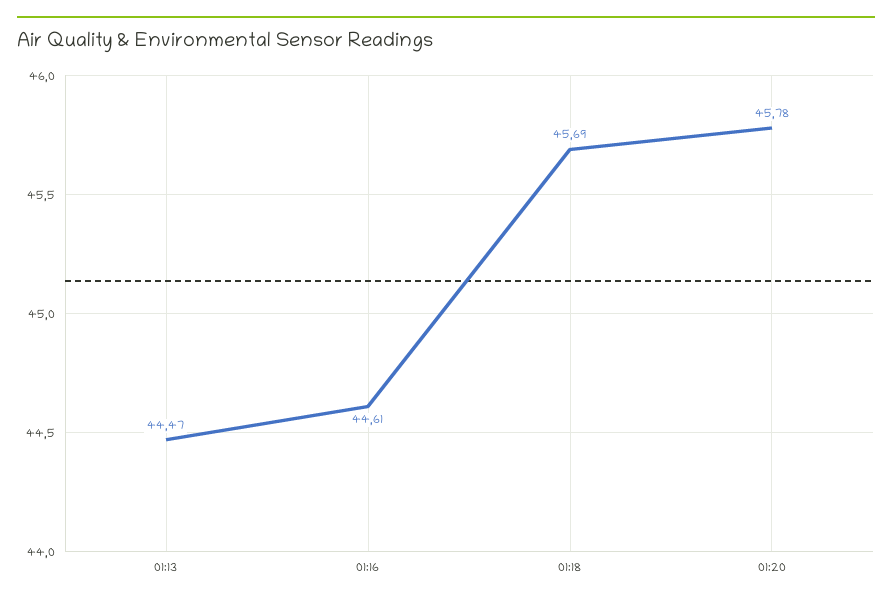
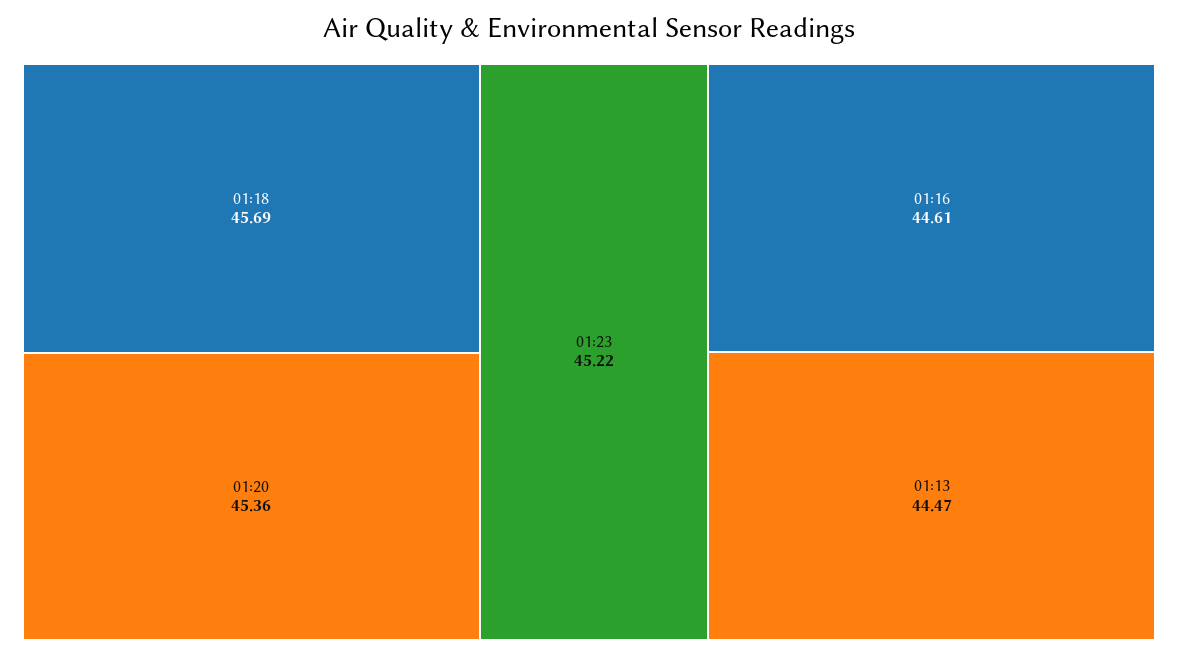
01:20: 45.78 -> 45.36
01:23: none -> 45.22

